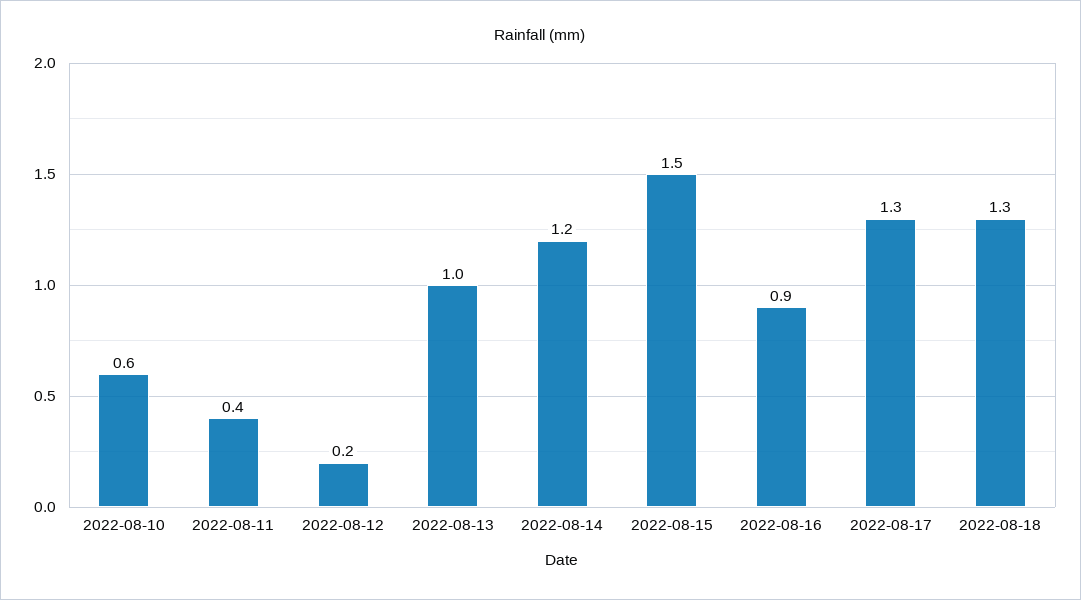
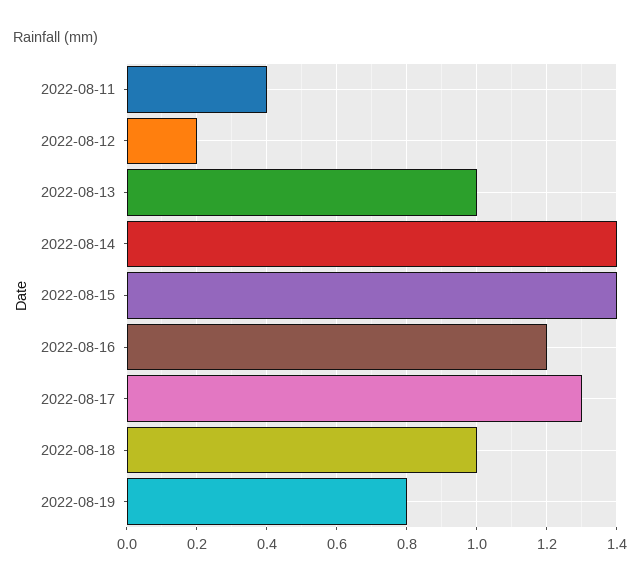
2022-08-10: 0.6 -> none
2022-08-14: 1.2 -> 1.4
2022-08-15: 1.5 -> 1.4
2022-08-16: 0.9 -> 1.2
2022-08-18: 1.3 -> 1
2022-08-19: none -> 0.8

